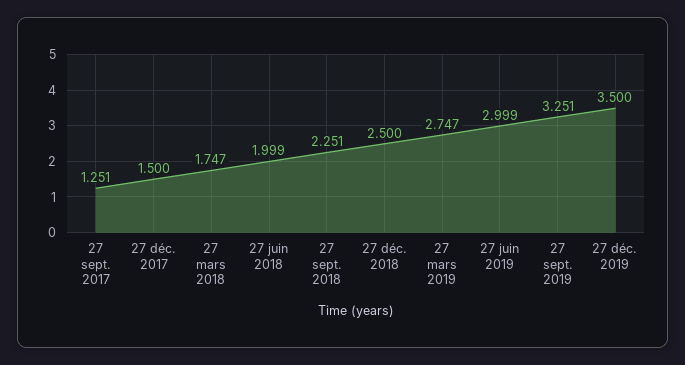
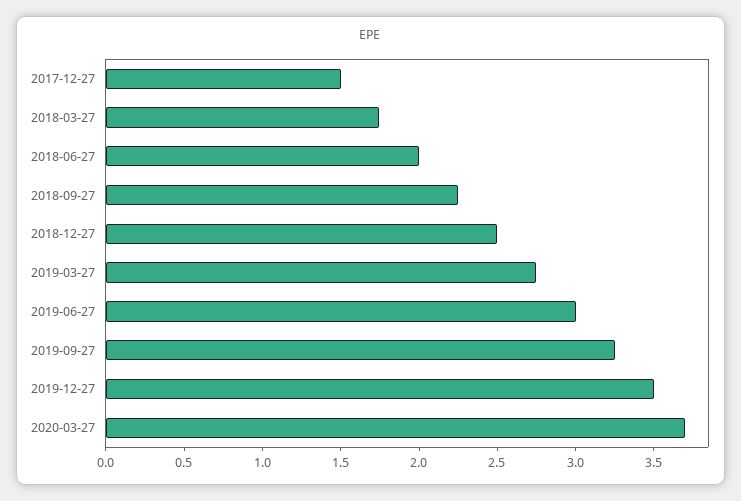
27 sept. 2017: 1.251 -> none
2020-03-27: none -> 3.7

